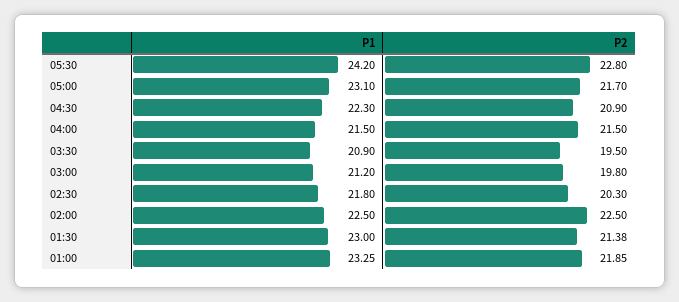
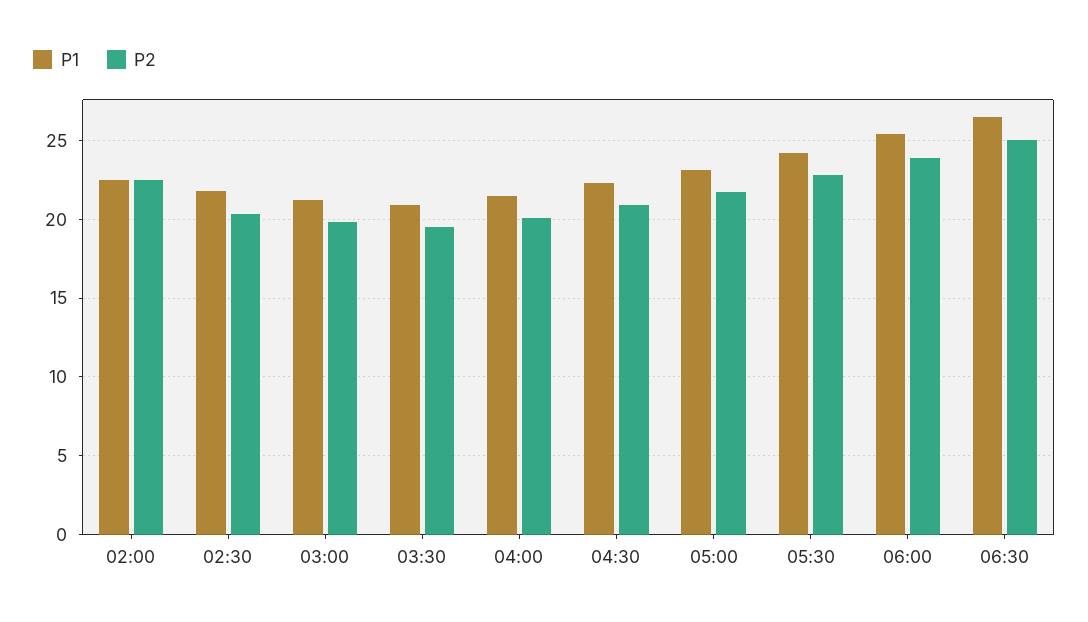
P2, 04:00: 21.5 -> 20
P1, 01:30: 23 -> none
P2, 01:30: 21.38 -> none
P1, 01:00: 23.25 -> none
P2, 01:00: 21.85 -> none
P1, 06:00: none -> 25.5
P2, 06:00: none -> 24
P1, 06:30: none -> 26.5
P2, 06:30: none -> 25

